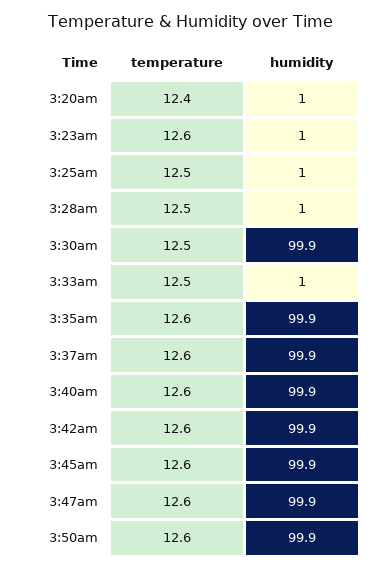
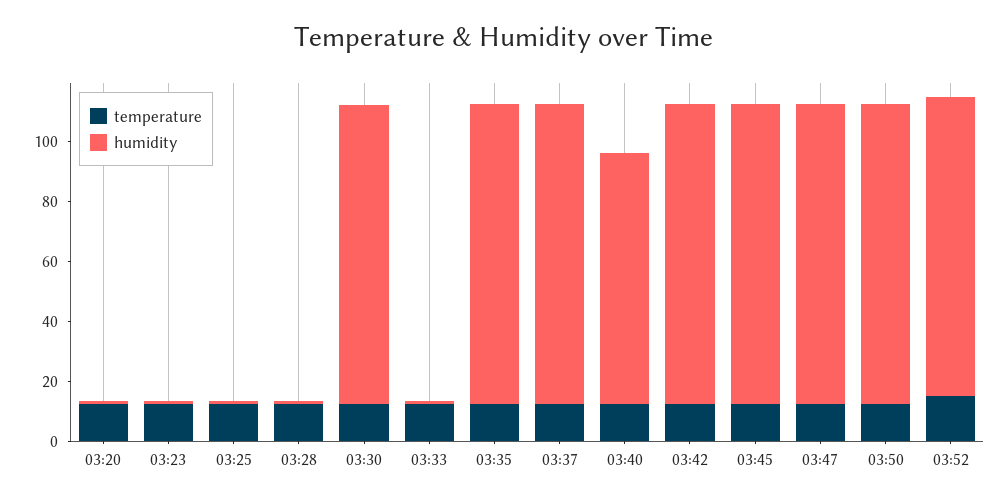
humidity, 3:40am: 99.9 -> 85
temperature, 03:52: none -> 15
humidity, 03:52: none -> 100

